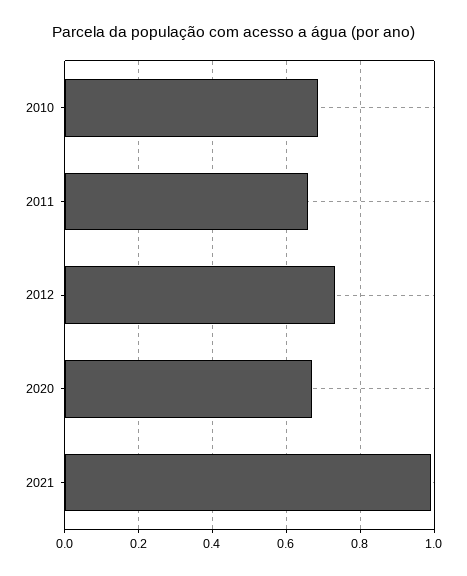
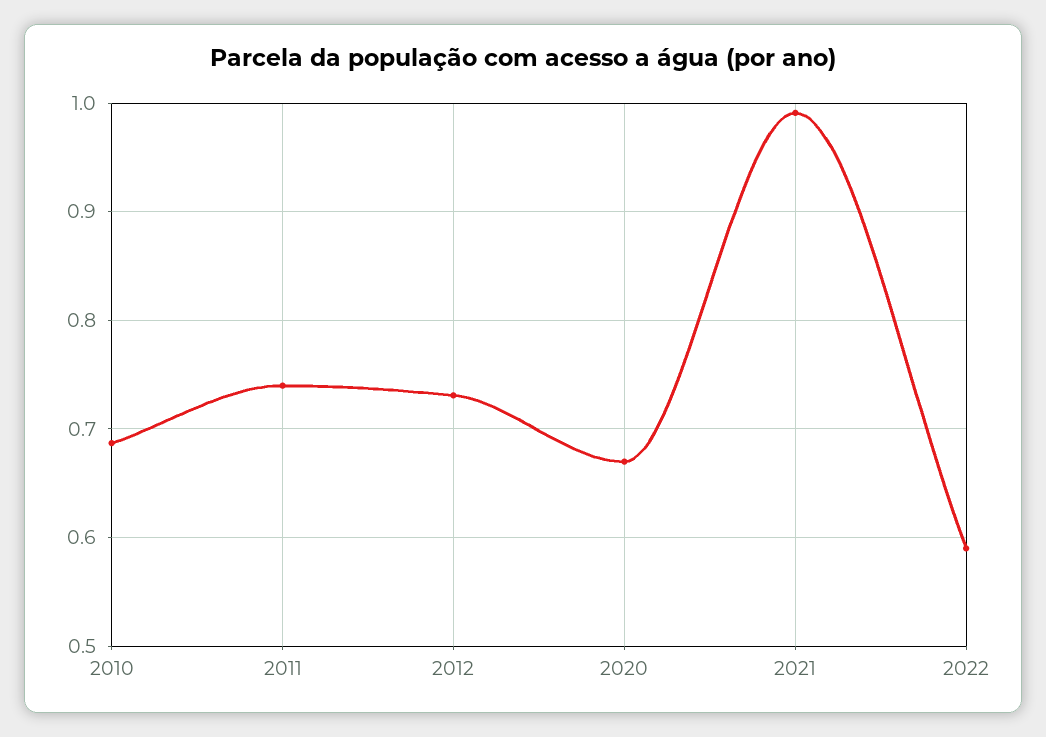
2011: 0.66 -> 0.74
2022: none -> 0.59

